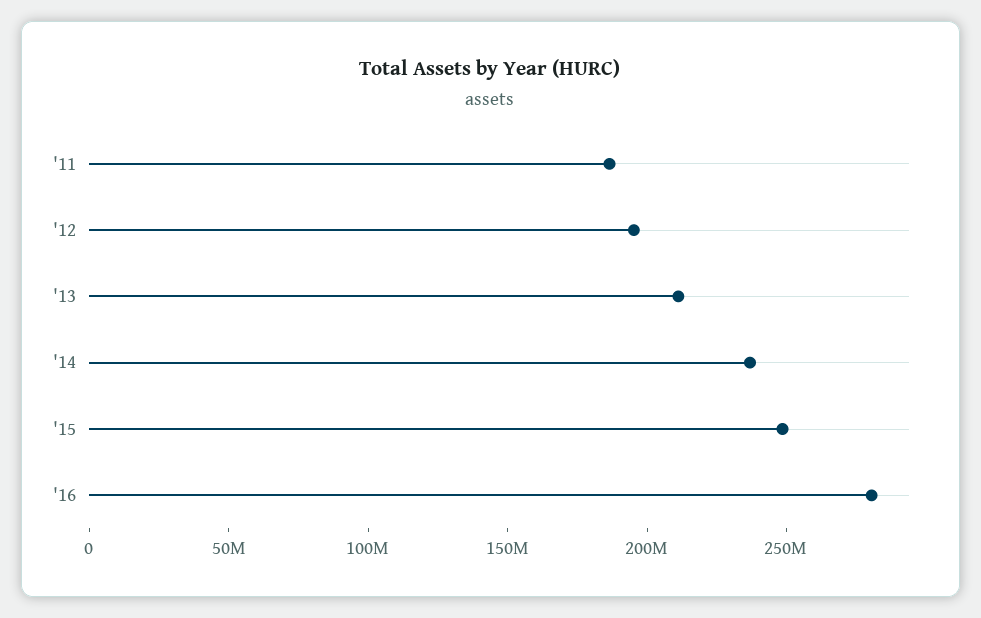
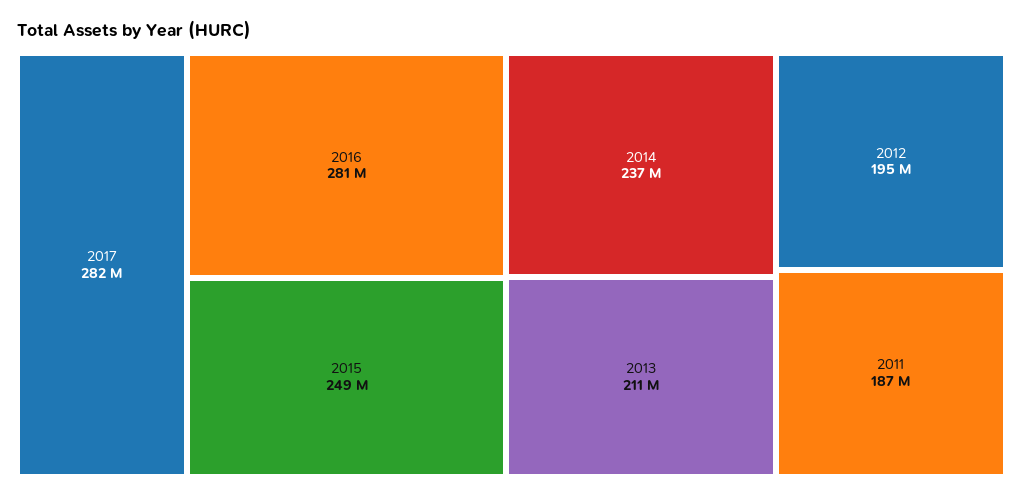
2017: none -> 282000000

